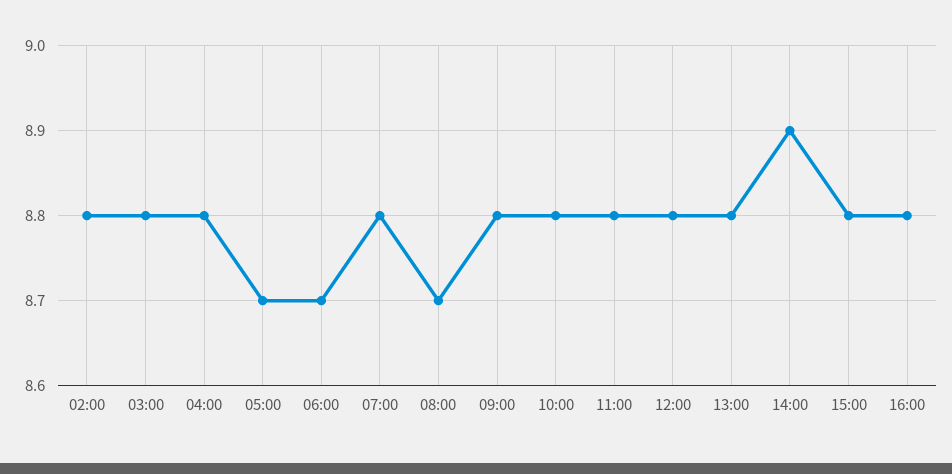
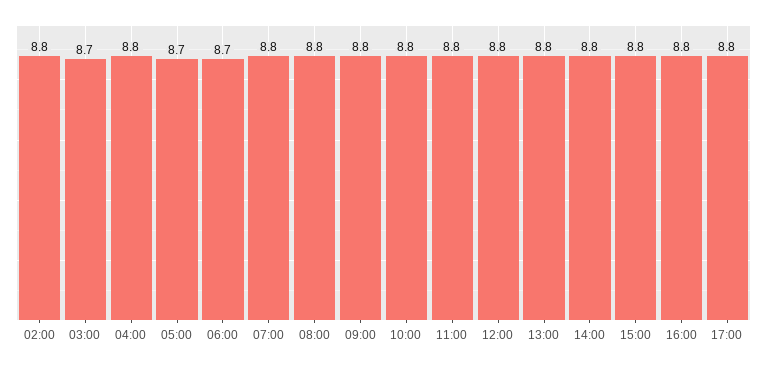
03:00: 8.8 -> 8.7
08:00: 8.7 -> 8.8
14:00: 8.9 -> 8.8
17:00: none -> 8.8

